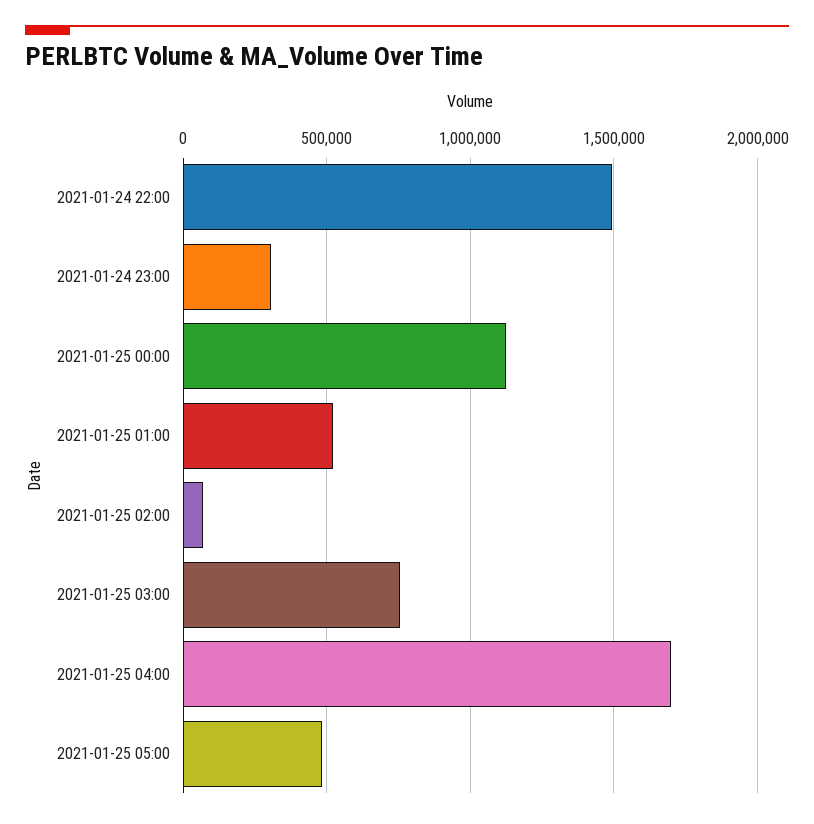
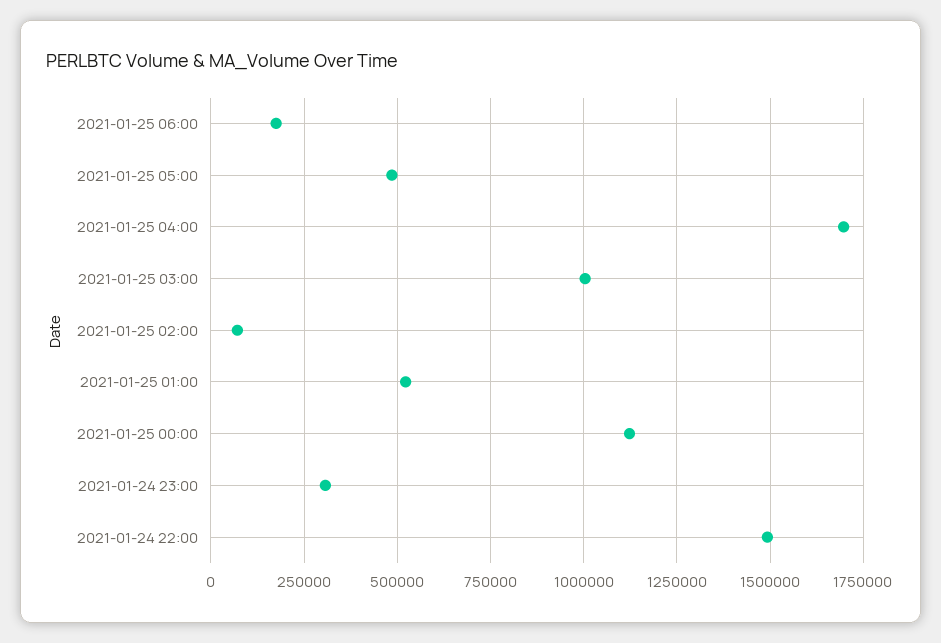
2021-01-25 03:00: 750000 -> 1000000
2021-01-25 06:00: none -> 175000

